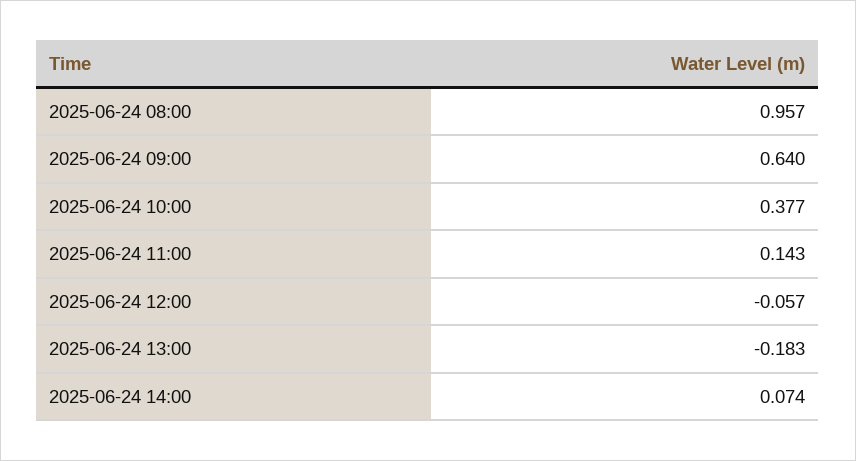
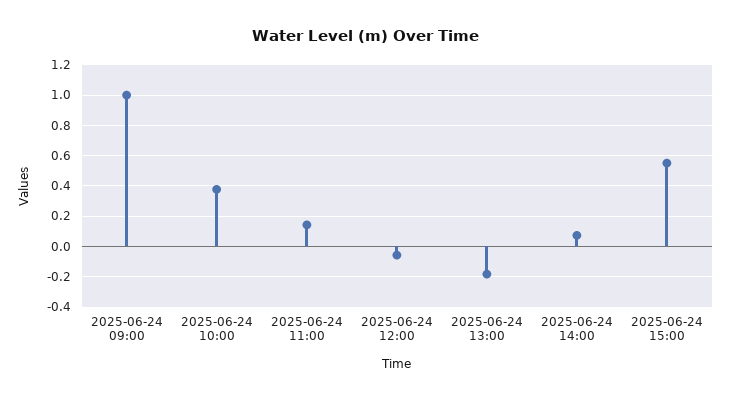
2025-06-24 08:00: 0.957 -> none
2025-06-24 09:00: 0.64 -> 1
2025-06-24 15:00: none -> 0.55

